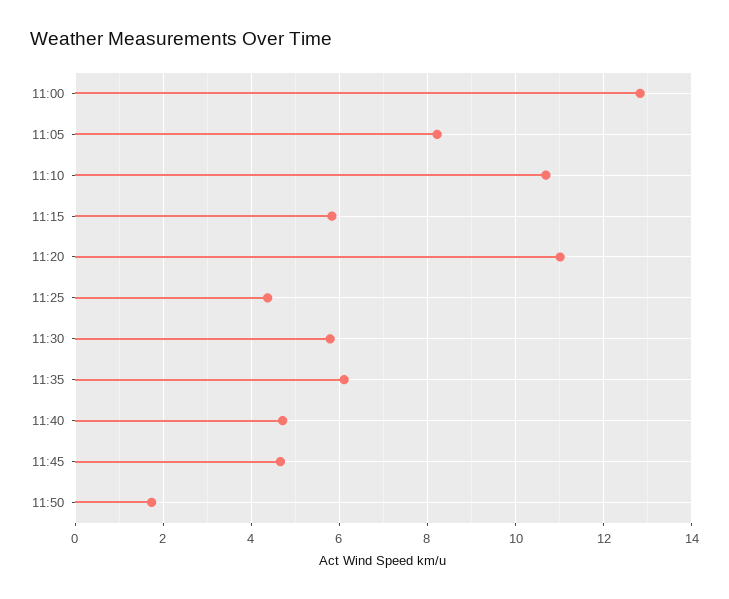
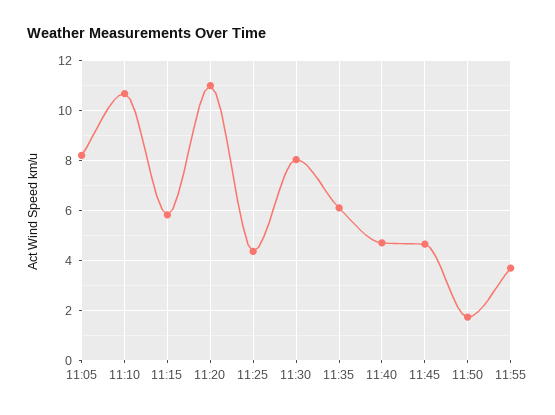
11:00: 12.8 -> none
11:30: 5.8 -> 8
11:55: none -> 3.75

